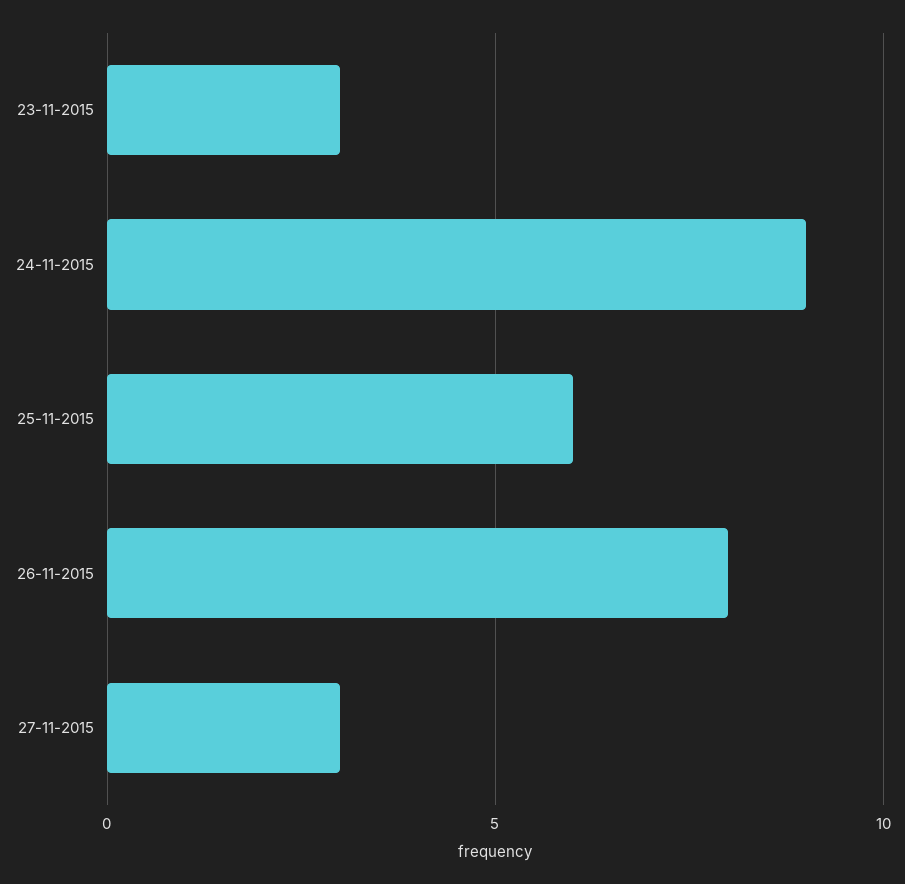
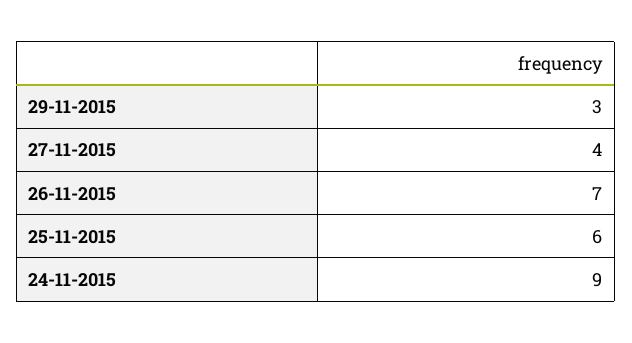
23-11-2015: 3 -> none
26-11-2015: 8 -> 7
27-11-2015: 3 -> 4
29-11-2015: none -> 3

